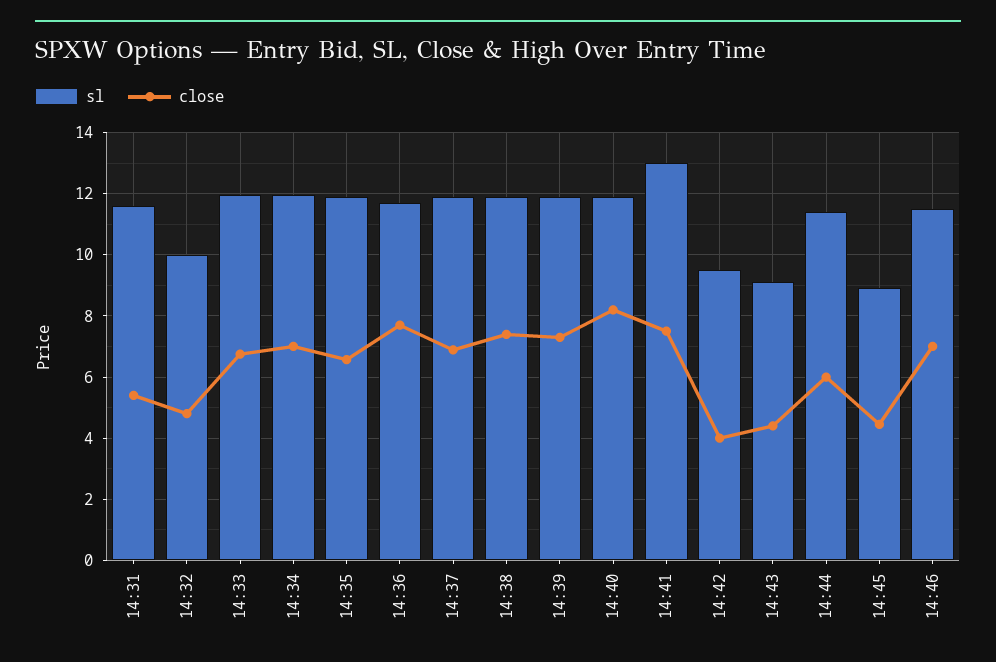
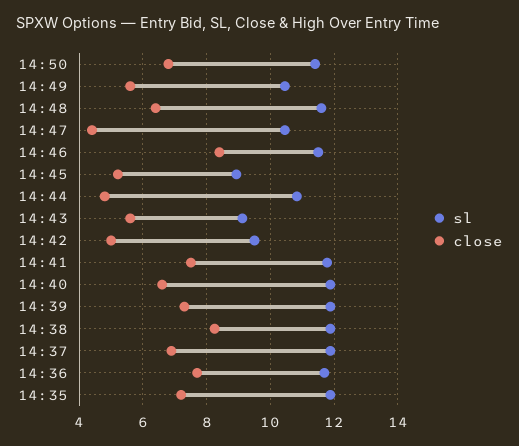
sl, 14:31: 11.6 -> none
close, 14:31: 5.4 -> none
sl, 14:32: 10 -> none
close, 14:32: 4.8 -> none
sl, 14:33: 12 -> none
close, 14:33: 6.8 -> none
sl, 14:34: 12 -> none
close, 14:34: 7 -> none
close, 14:35: 6.6 -> 7.2
close, 14:38: 7.4 -> 8.2
close, 14:40: 8.2 -> 6.6
sl, 14:41: 13 -> 11.8
close, 14:42: 4 -> 5
close, 14:43: 4.4 -> 5.6
sl, 14:44: 11.4 -> 10.8
close, 14:44: 6 -> 4.8
close, 14:45: 4.4 -> 5.2
close, 14:46: 7 -> 8.4
sl, 14:50: none -> 11.4
close, 14:50: none -> 6.8
sl, 14:49: none -> 10.4
close, 14:49: none -> 5.6
sl, 14:48: none -> 11.6
close, 14:48: none -> 6.4
sl, 14:47: none -> 10.4
close, 14:47: none -> 4.4

